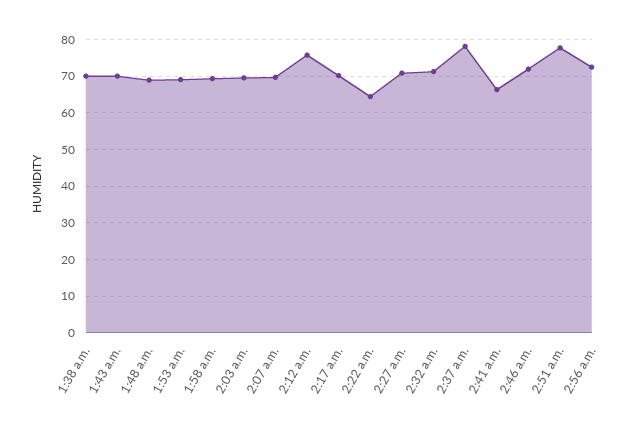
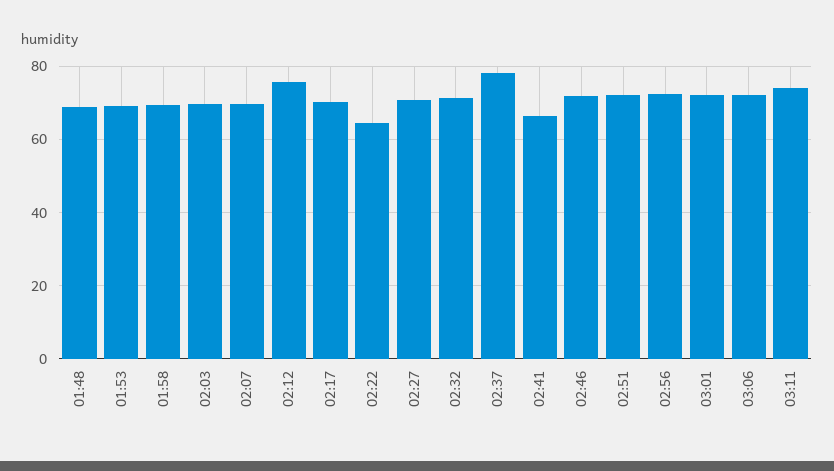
1:38 a.m.: 70 -> none
1:43 a.m.: 70 -> none
2:51 a.m.: 78 -> 72
03:01: none -> 72
03:06: none -> 72
03:11: none -> 74

